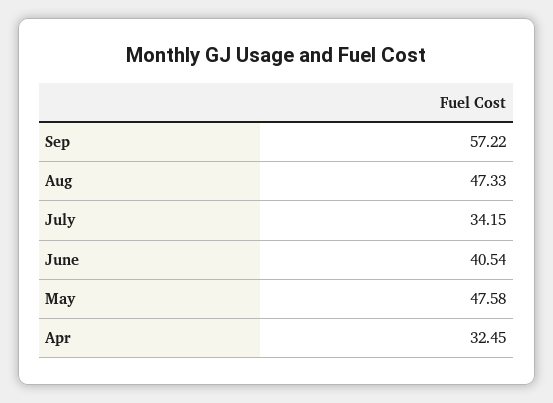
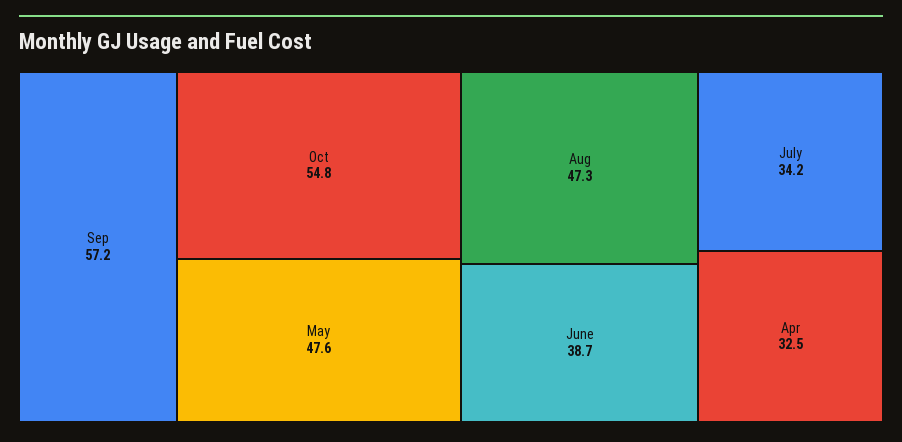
June: 40.54 -> 38.7
Oct: none -> 54.8

